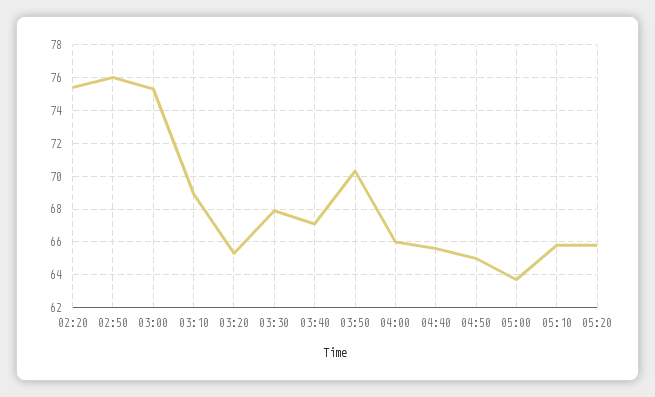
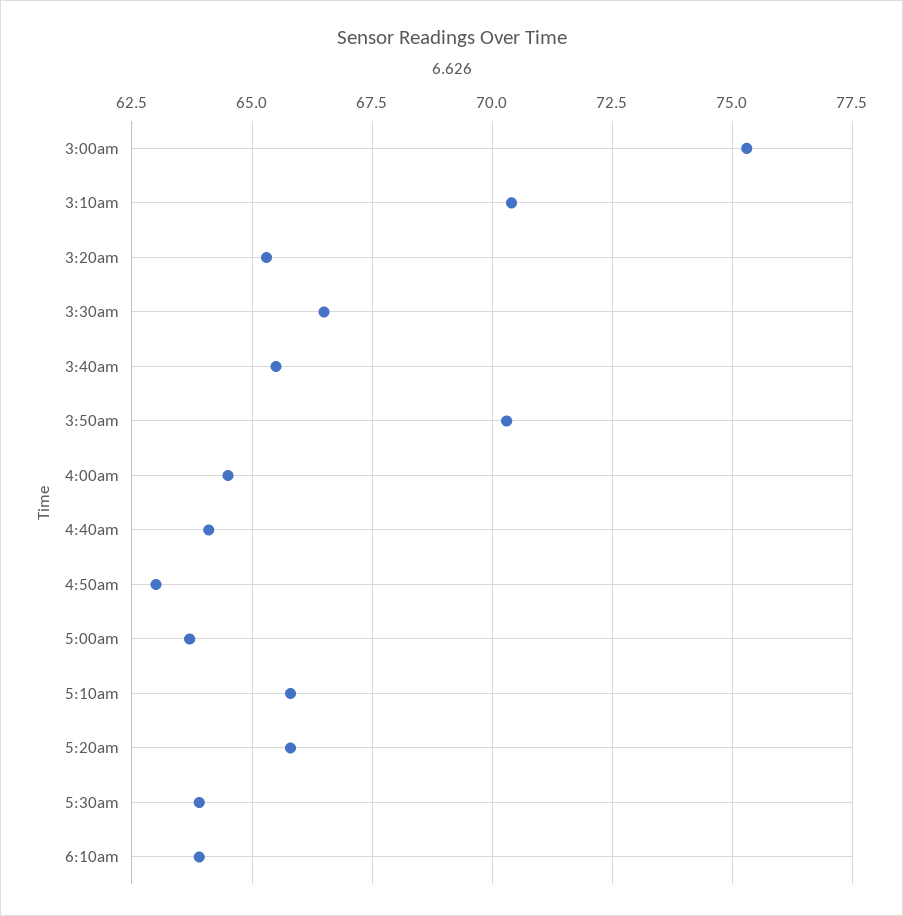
02:20: 75.5 -> none
02:50: 76 -> none
03:10: 69 -> 70.5
03:30: 68 -> 66.5
03:40: 67 -> 65.5
04:00: 66 -> 64.5
04:40: 65.5 -> 64
04:50: 65 -> 63
5:30am: none -> 64
6:10am: none -> 64

